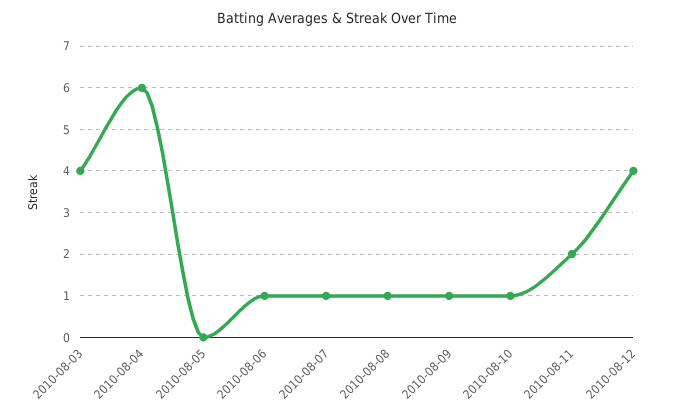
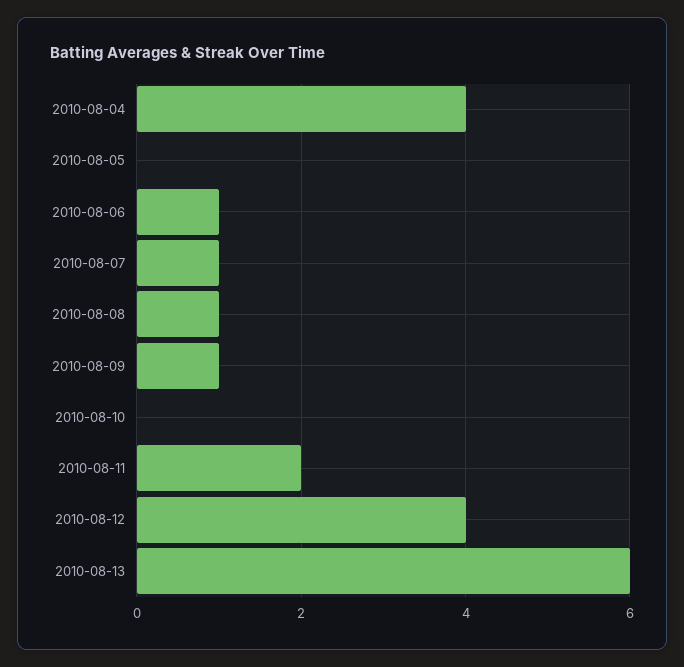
2010-08-03: 4 -> none
2010-08-04: 6 -> 4
2010-08-10: 1 -> 0
2010-08-13: none -> 6

